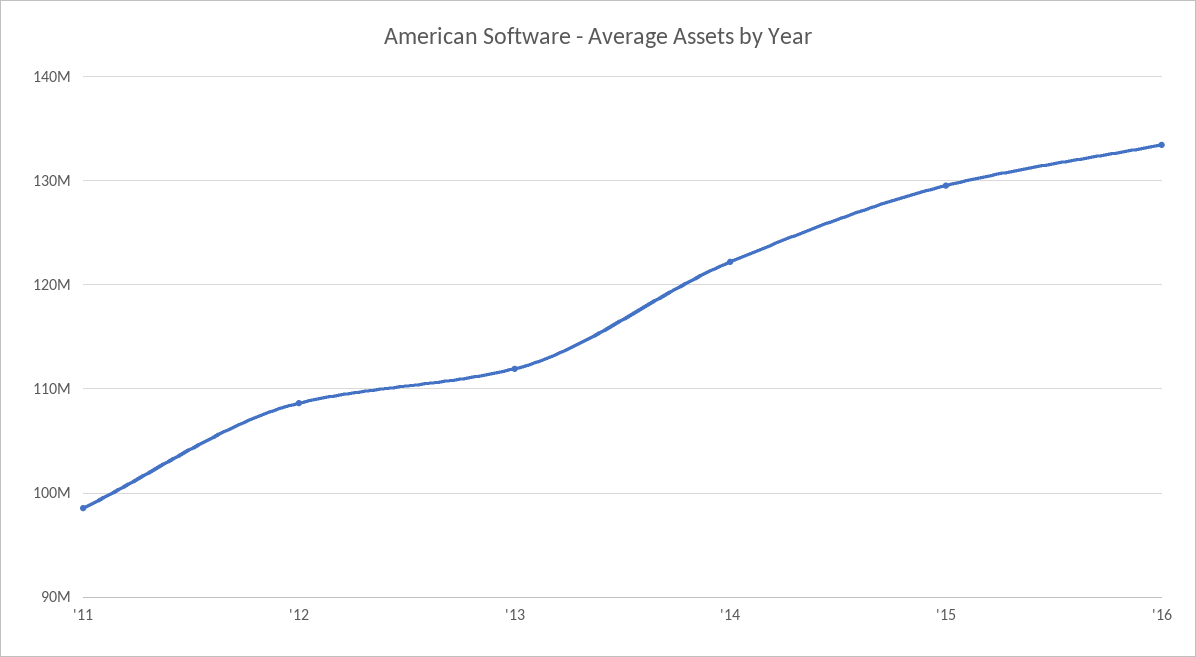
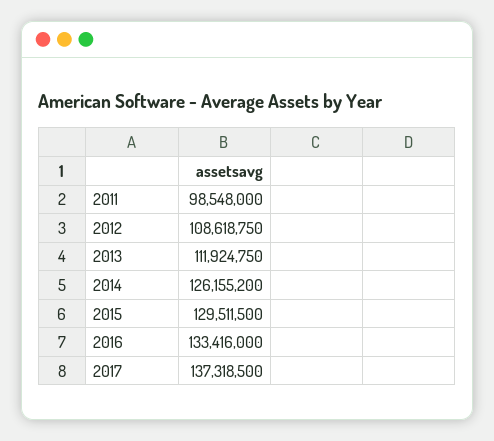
'14: 122000000 -> 126155200
2017: none -> 137318500

